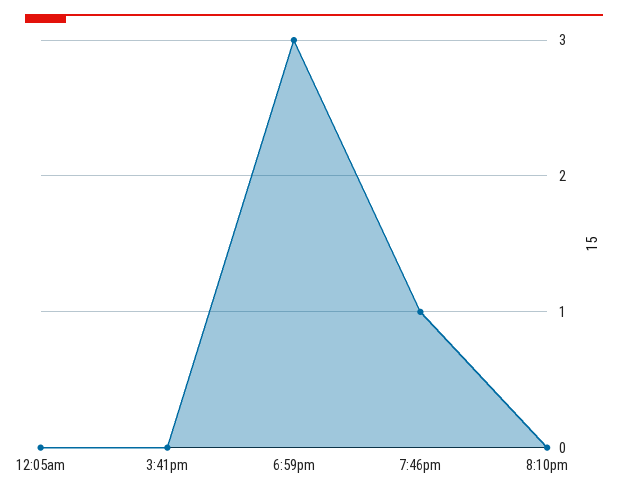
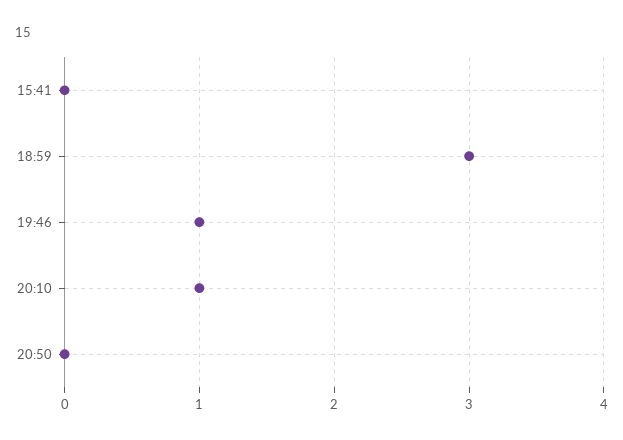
12:05am: 0 -> none
8:10pm: 0 -> 1
20:50: none -> 0

